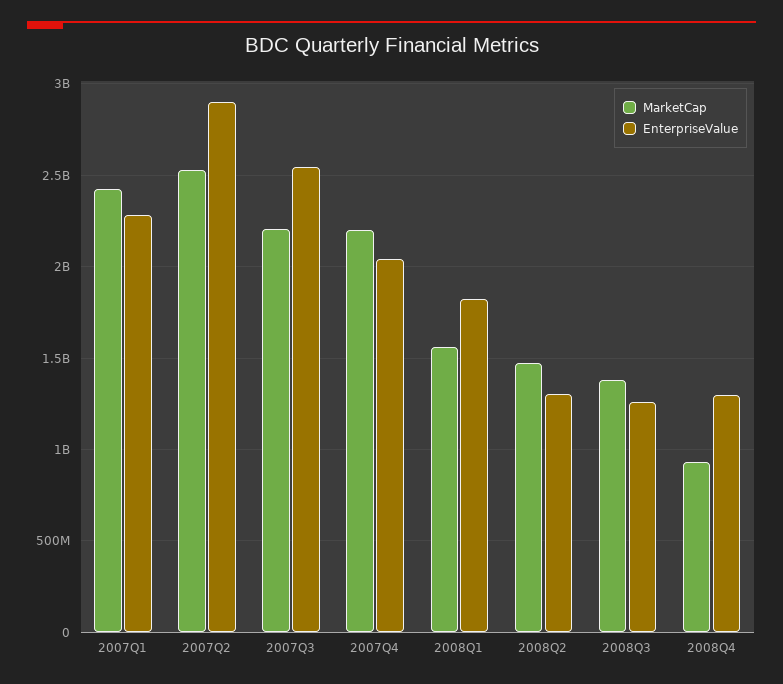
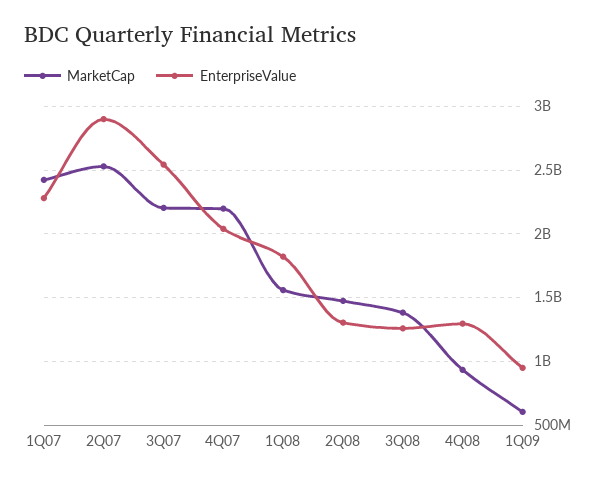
MarketCap, 1Q09: none -> 600000000
EnterpriseValue, 1Q09: none -> 950000000

